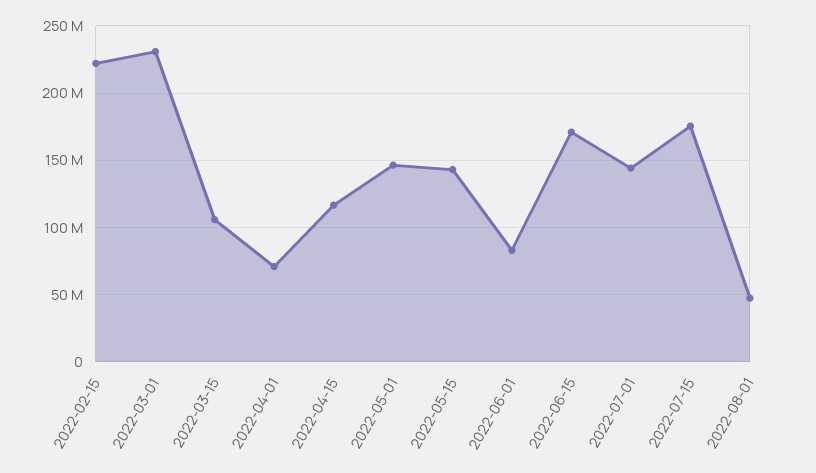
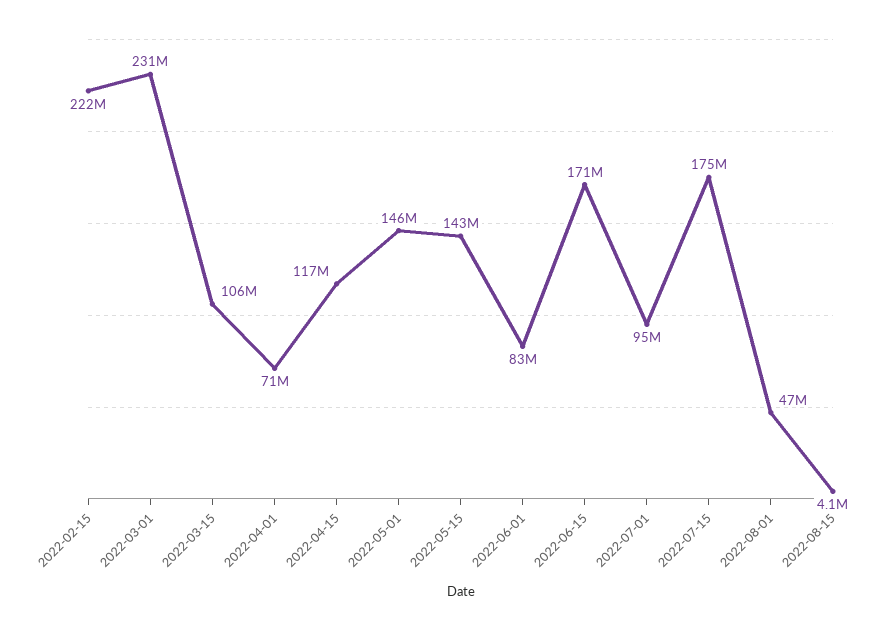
2022-07-01: 145000000 -> 95000000
2022-08-15: none -> 4100000

